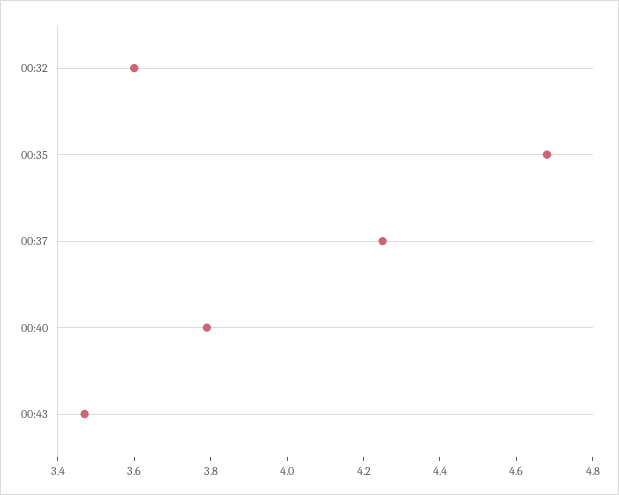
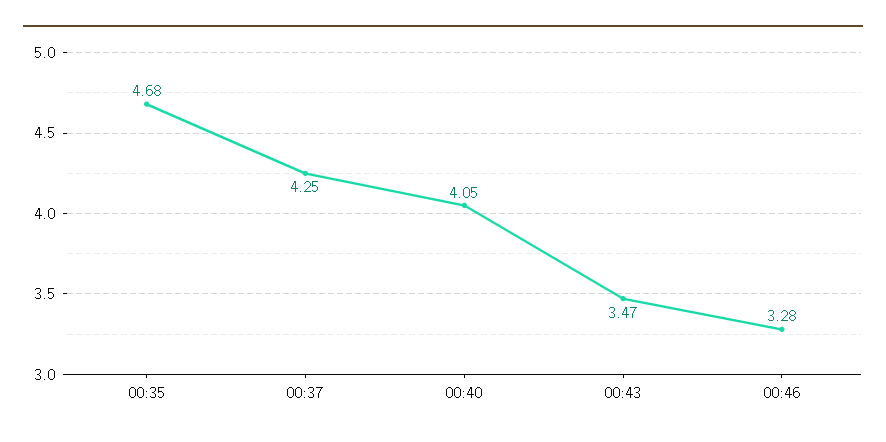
00:32: 3.6 -> none
00:40: 3.8 -> 4.05
00:46: none -> 3.28

